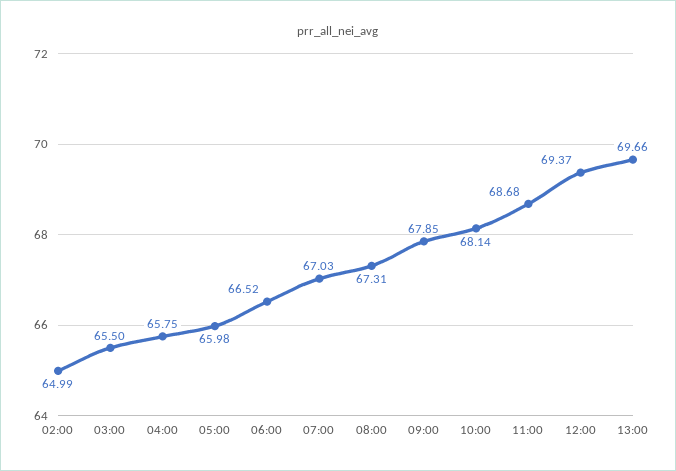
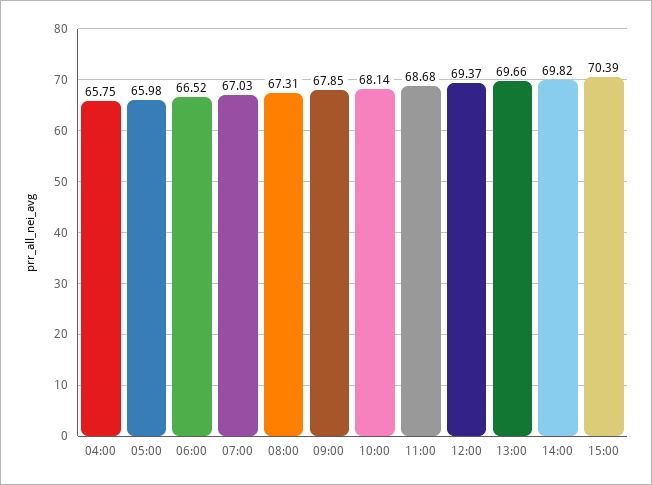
02:00: 64.99 -> none
03:00: 65.5 -> none
14:00: none -> 69.82
15:00: none -> 70.39

